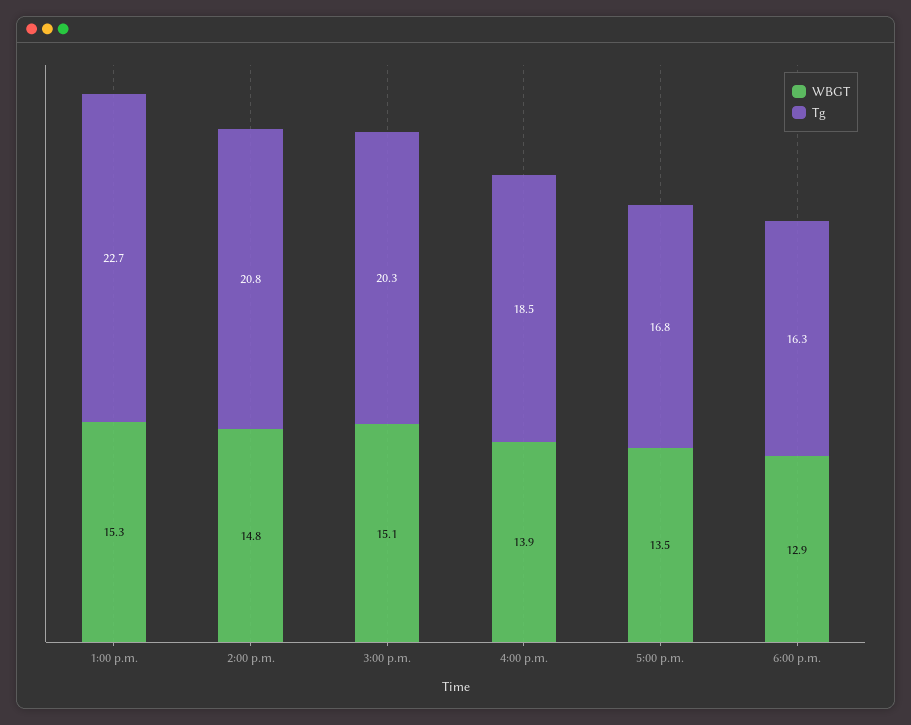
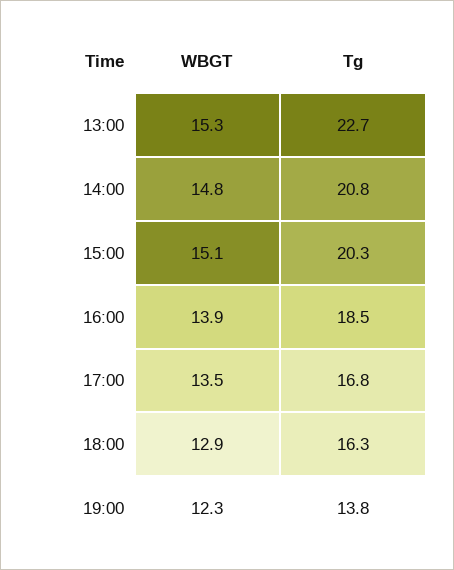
WBGT, 19:00: none -> 12.3
Tg, 19:00: none -> 13.8

